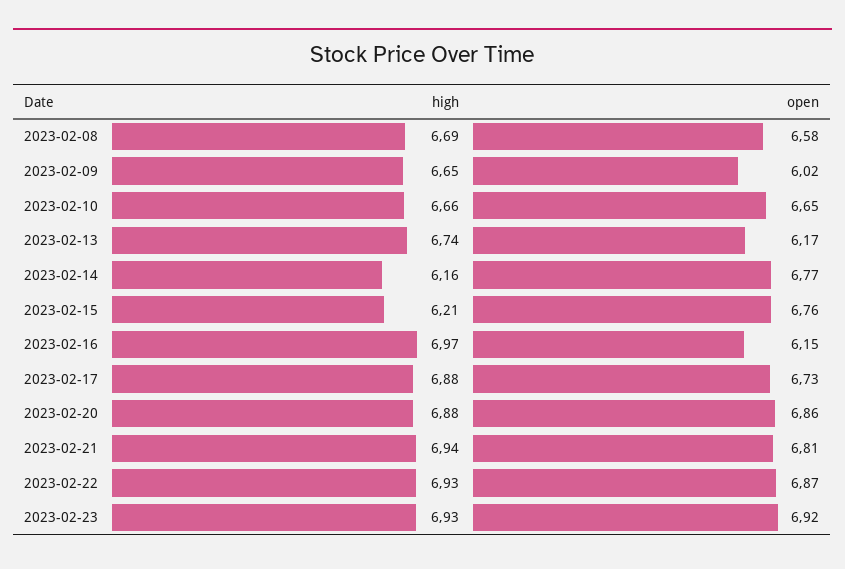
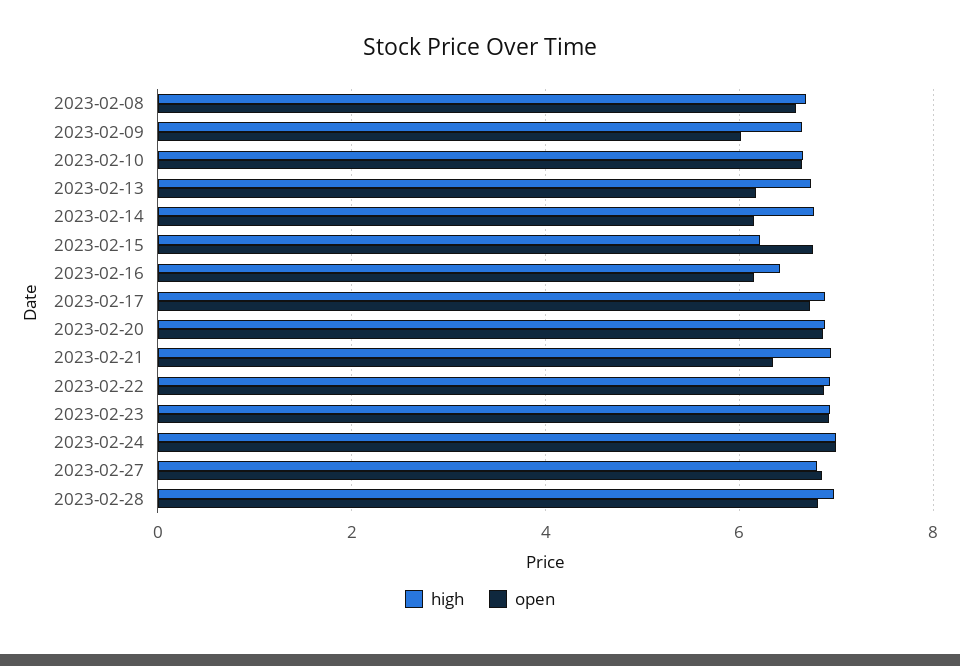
high, 2023-02-14: 6.16 -> 6.8
open, 2023-02-14: 6.77 -> 6.2
high, 2023-02-16: 6.97 -> 6.4
open, 2023-02-21: 6.81 -> 6.4
high, 2023-02-24: none -> 7
open, 2023-02-24: none -> 7
high, 2023-02-27: none -> 6.8
open, 2023-02-27: none -> 6.8
high, 2023-02-28: none -> 7
open, 2023-02-28: none -> 6.8

